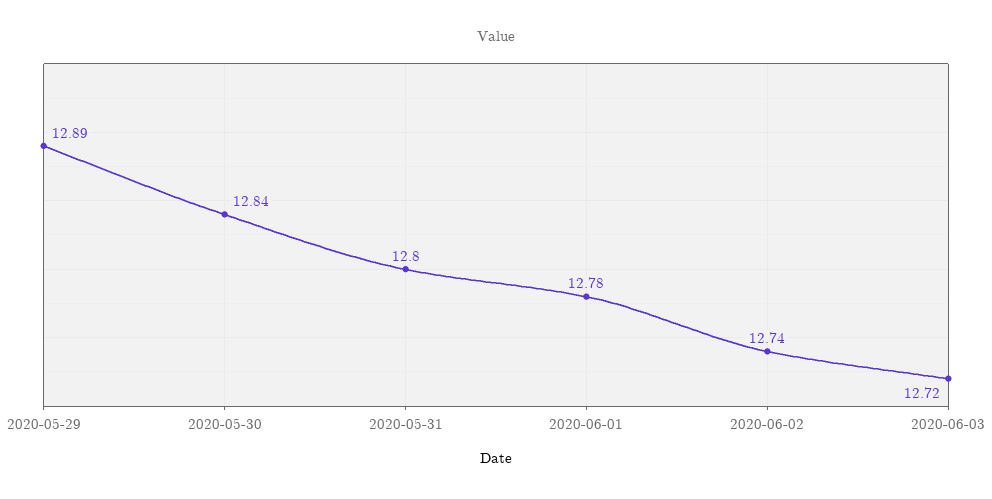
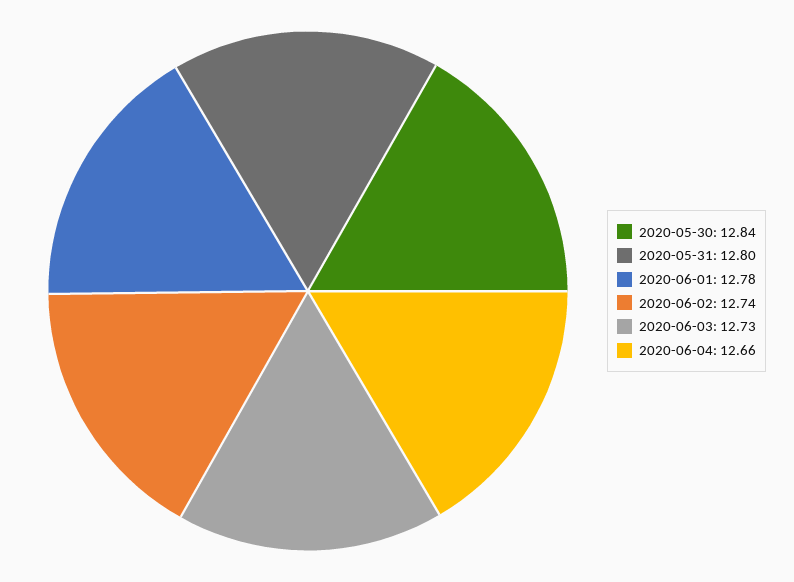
2020-05-29: 12.89 -> none
2020-06-03: 12.72 -> 12.73
2020-06-04: none -> 12.66

